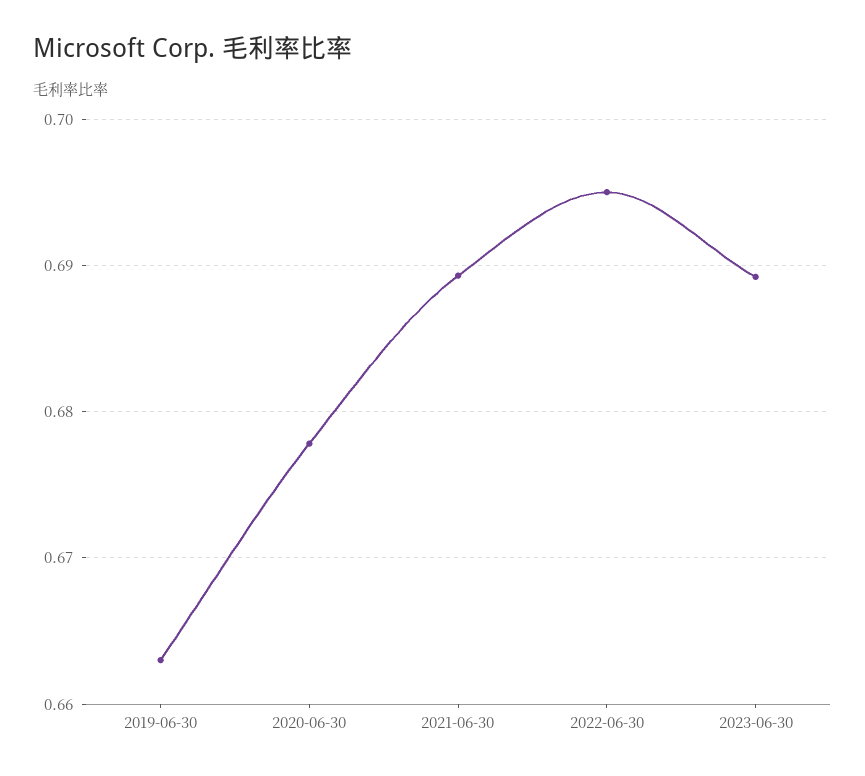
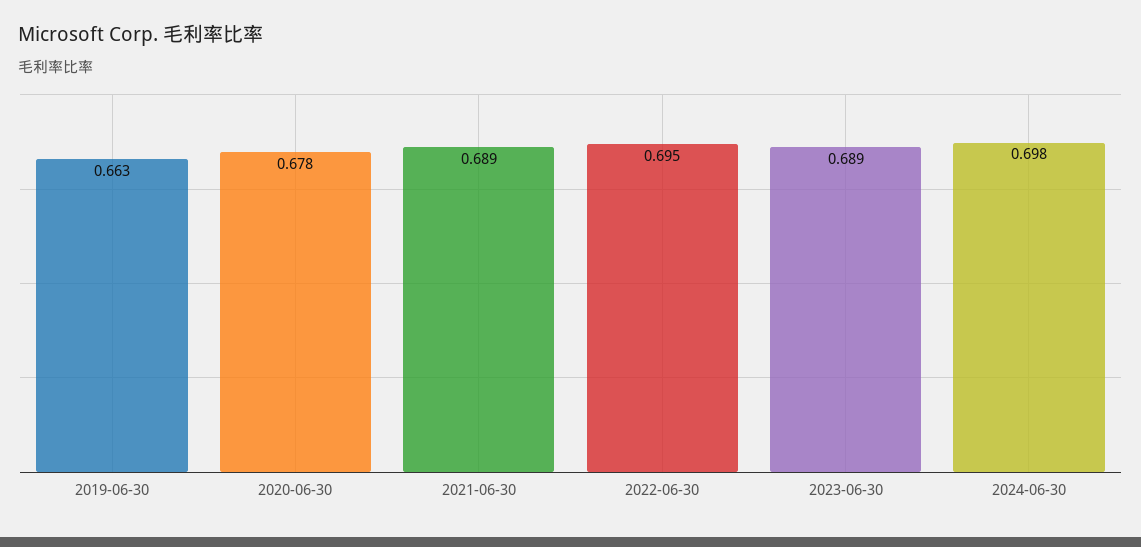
2024-06-30: none -> 0.698

